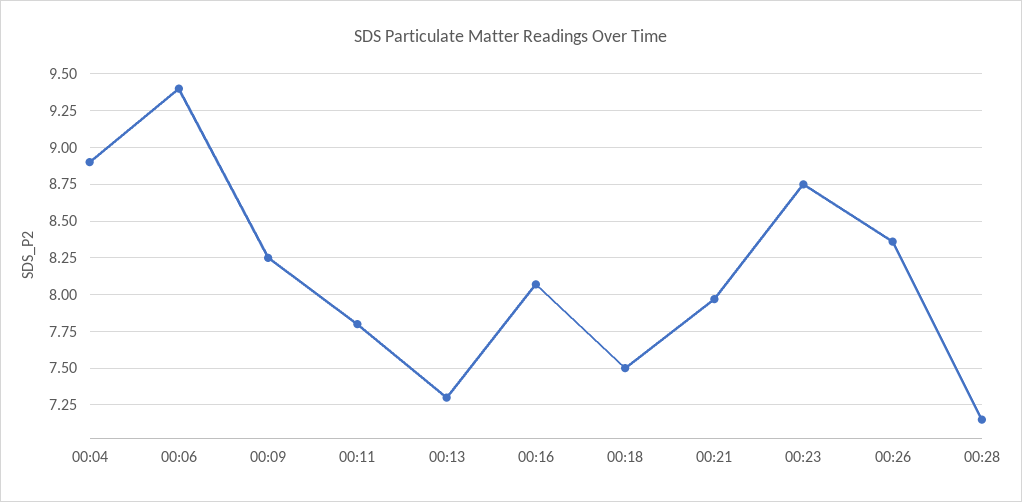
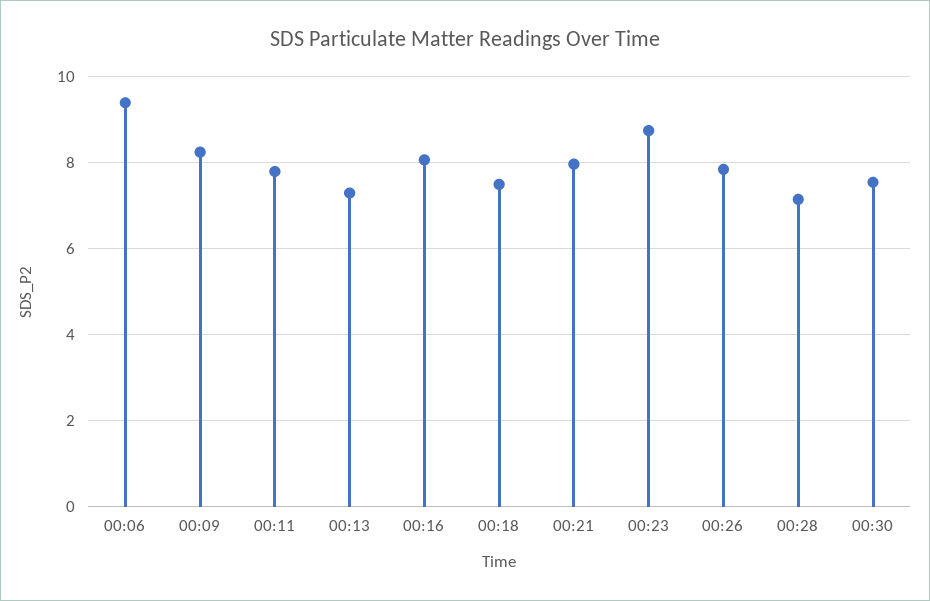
00:04: 8.9 -> none
00:26: 8.35 -> 7.8
00:30: none -> 7.6

